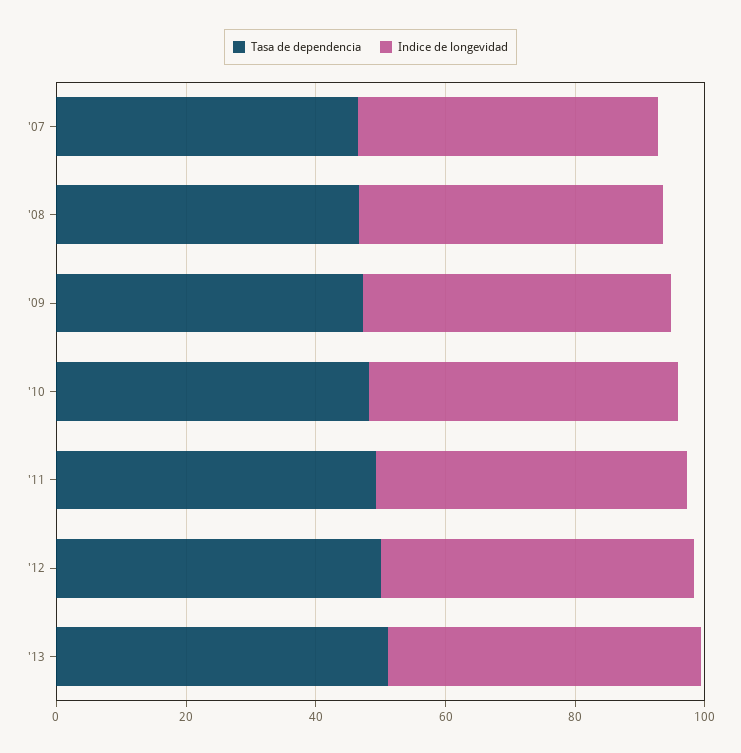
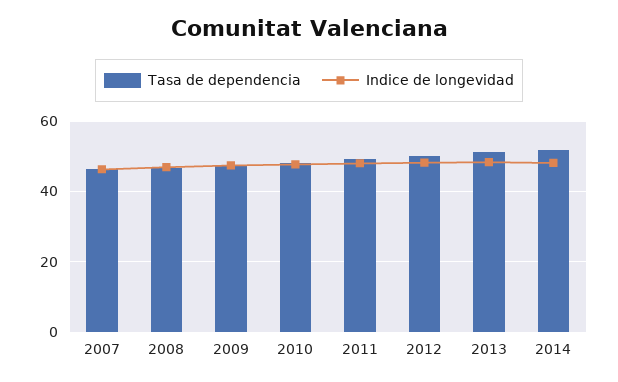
Tasa de dependencia, 2014: none -> 52
Indice de longevidad, 2014: none -> 48

